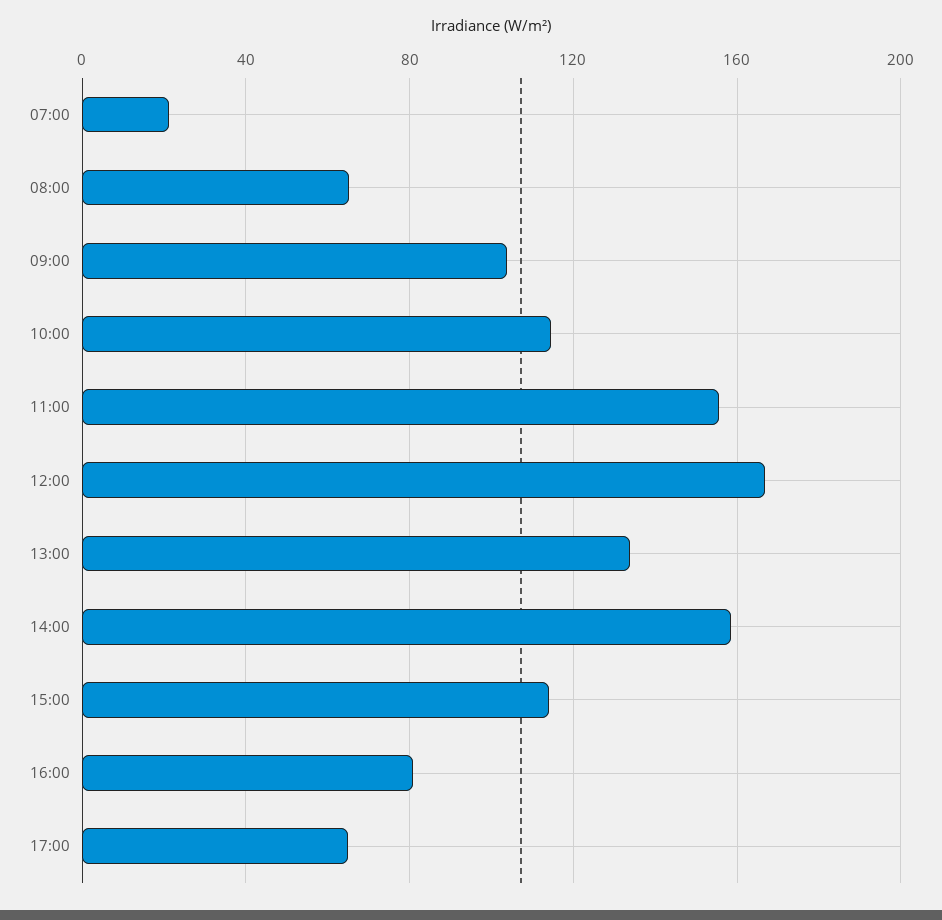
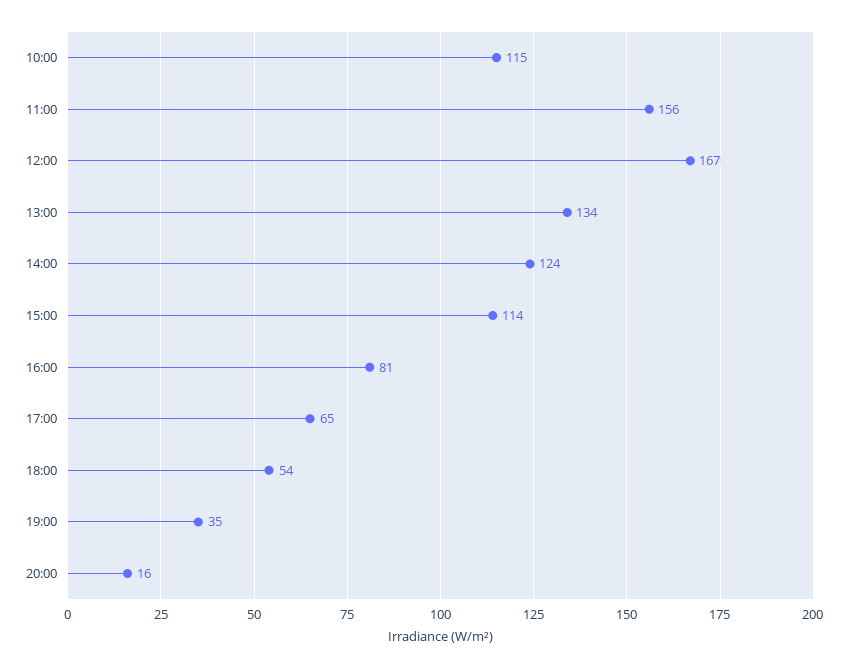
07:00: 20 -> none
08:00: 65 -> none
09:00: 105 -> none
14:00: 160 -> 124
18:00: none -> 54
19:00: none -> 35
20:00: none -> 16

